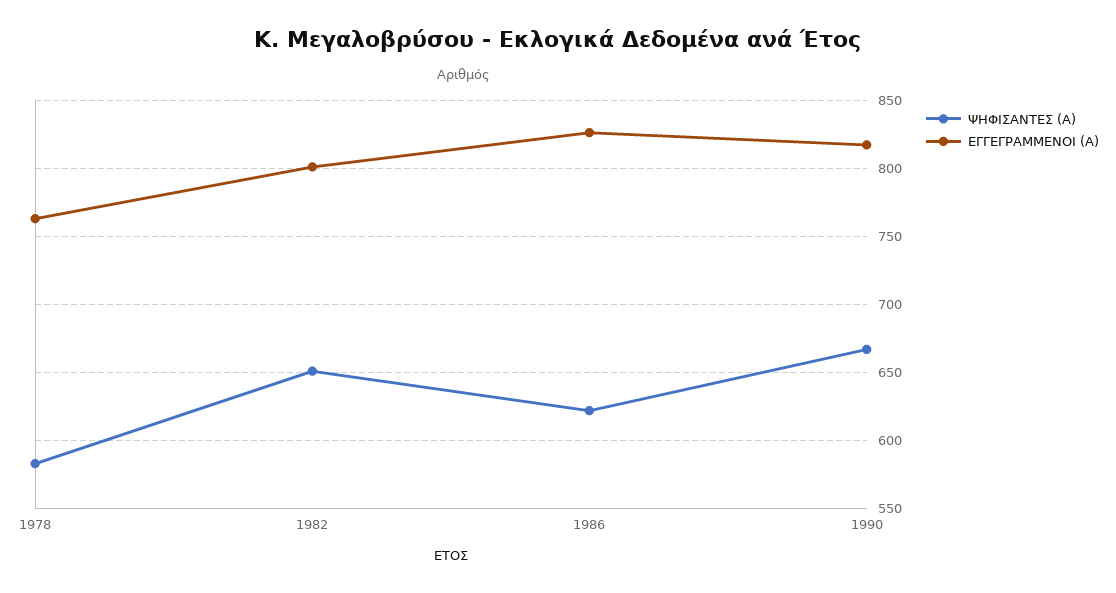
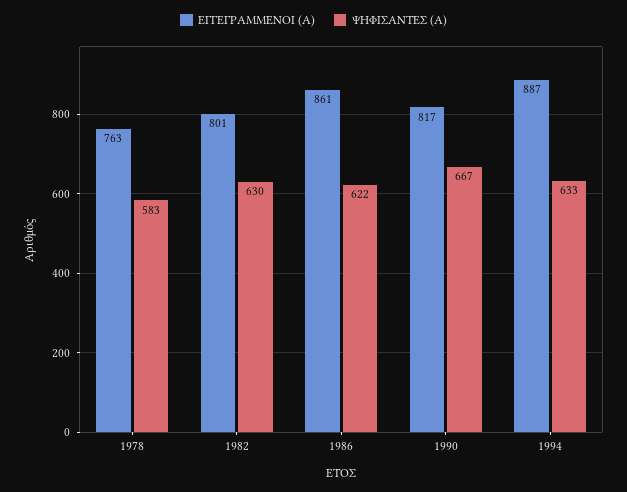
ΨΗΦΙΣΑΝΤΕΣ (Α), 1982: 650 -> 630
ΕΓΓΕΓΡΑΜΜΕΝΟΙ (Α), 1986: 825 -> 861
ΕΓΓΕΓΡΑΜΜΕΝΟΙ (Α), 1994: none -> 887
ΨΗΦΙΣΑΝΤΕΣ (Α), 1994: none -> 633

